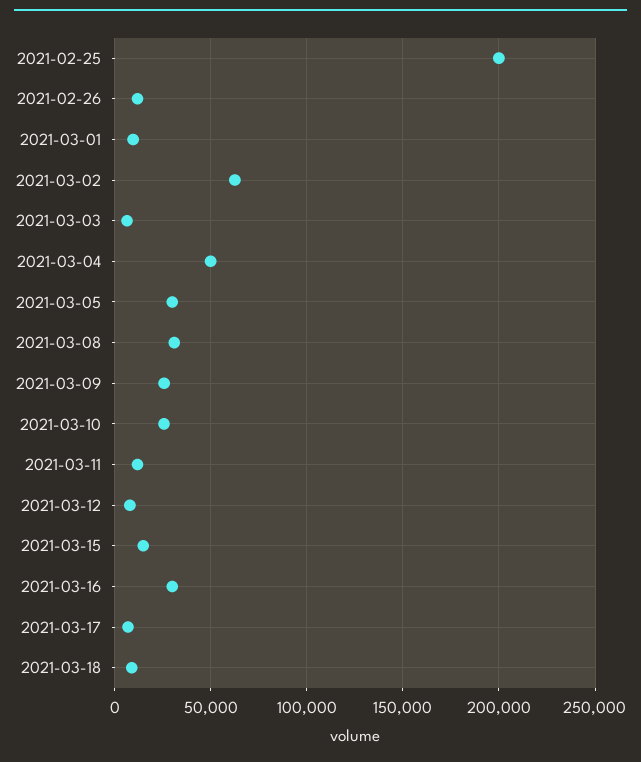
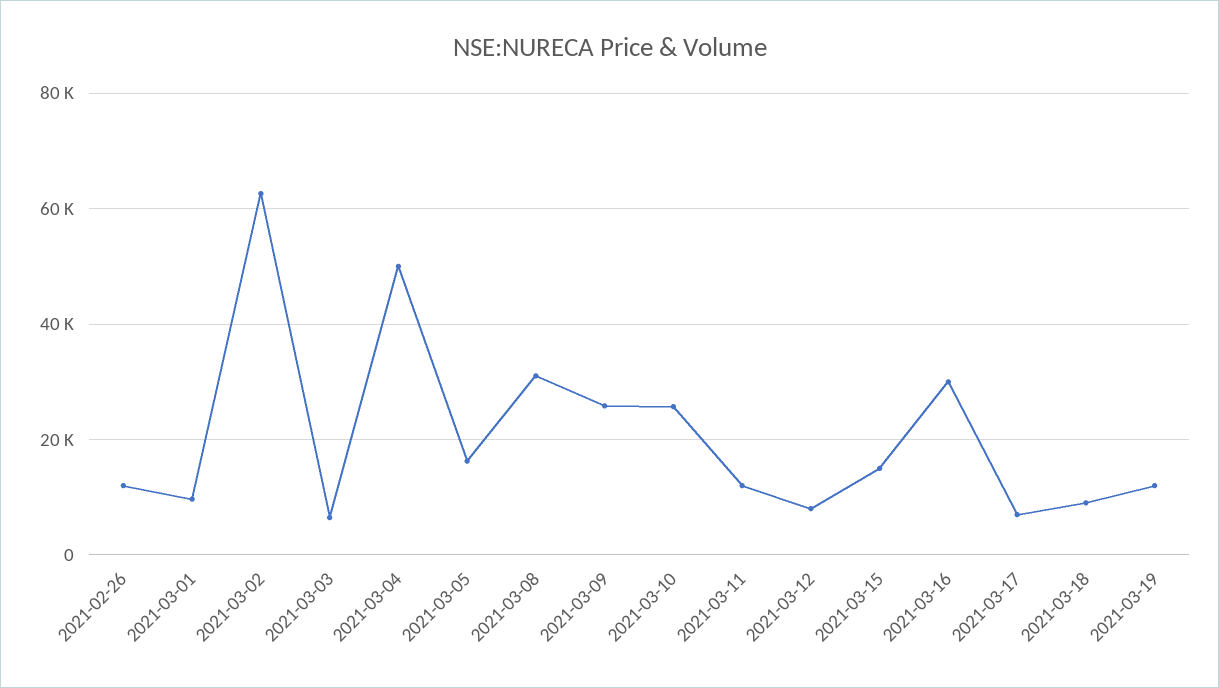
2021-02-25: 200000 -> none
2021-03-05: 30000 -> 16000
2021-03-19: none -> 12000

